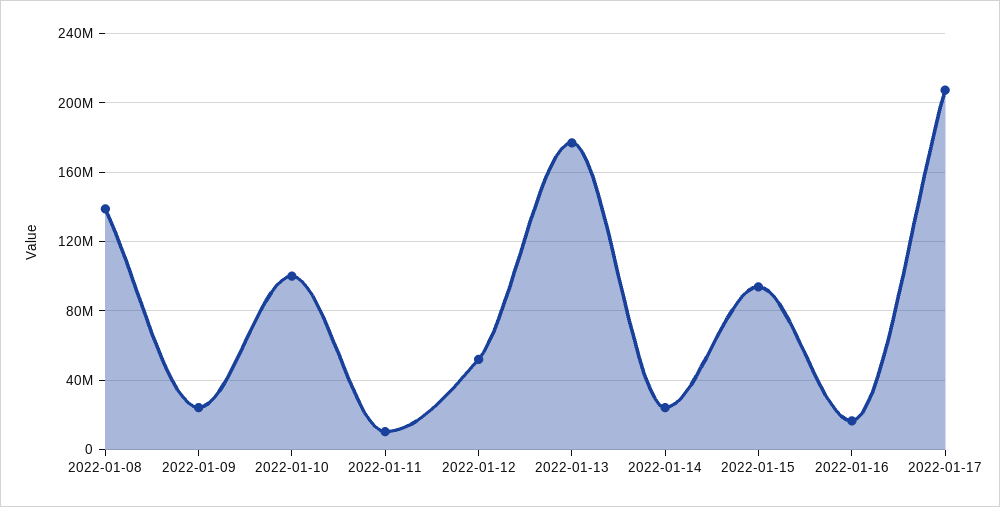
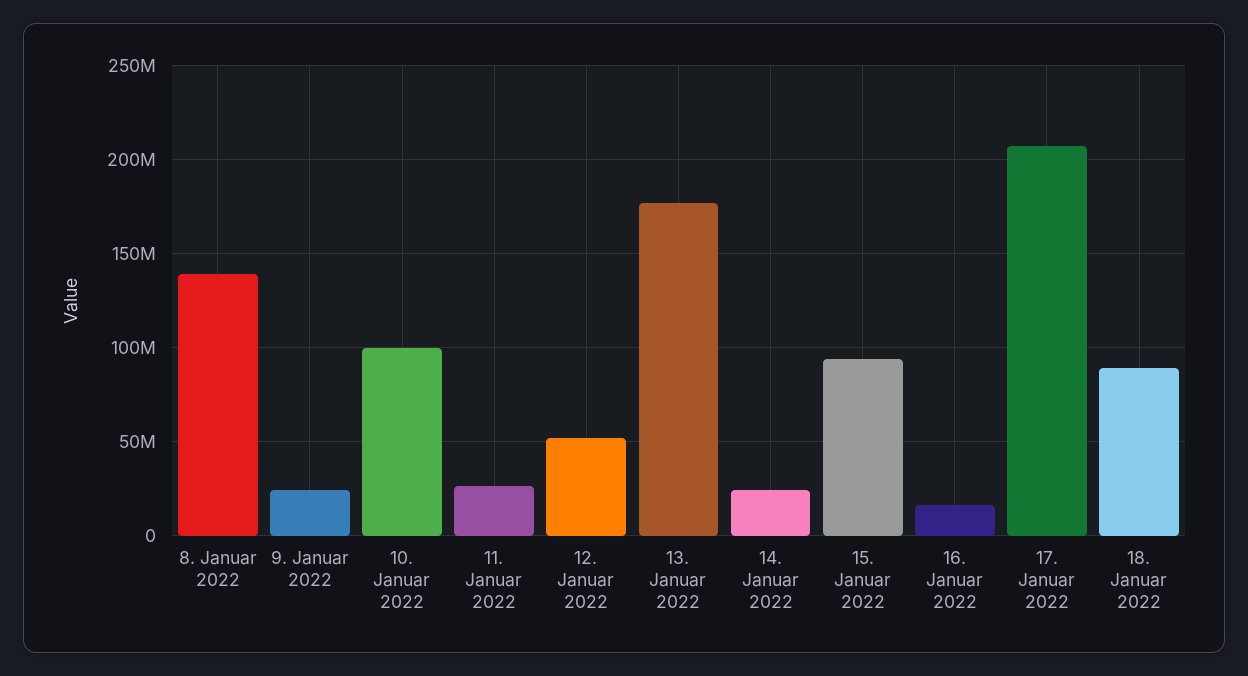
2022-01-11: 10000000 -> 25000000
18. Januar 2022: none -> 90000000

